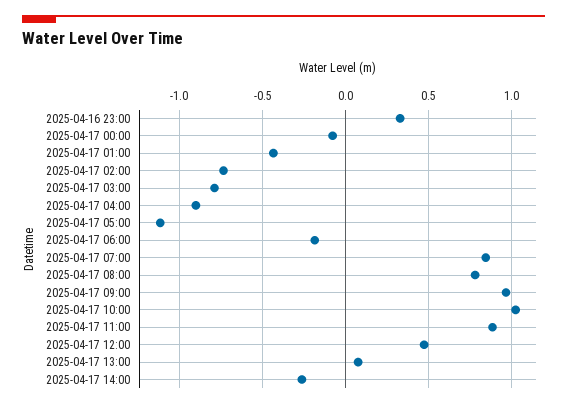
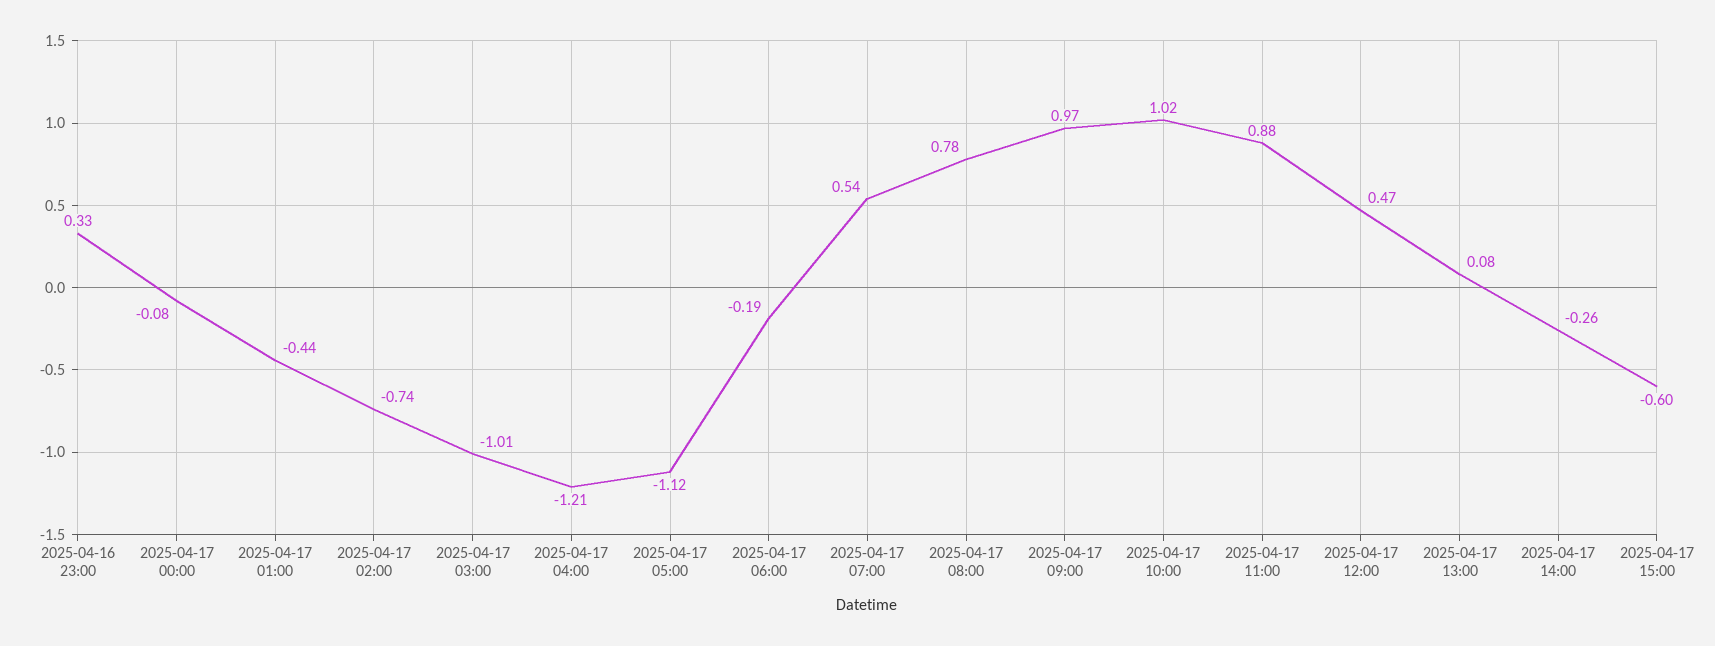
2025-04-17 03:00: -0.8 -> -1.01
2025-04-17 04:00: -0.9 -> -1.21
2025-04-17 07:00: 0.85 -> 0.54
2025-04-17 15:00: none -> -0.6

